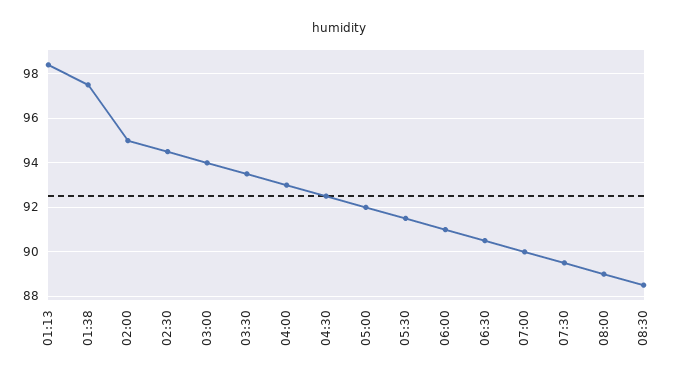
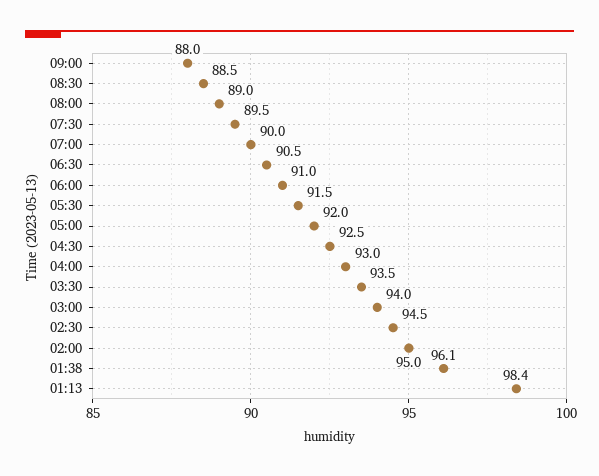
01:38: 97.5 -> 96.1
09:00: none -> 88

